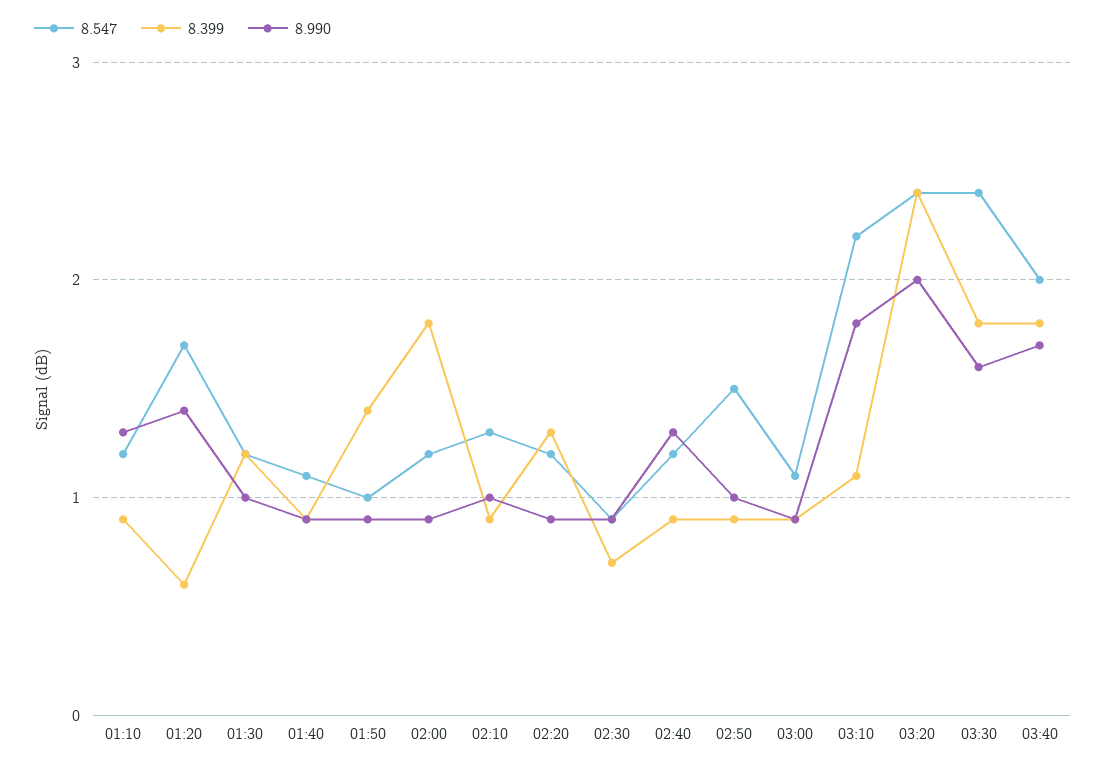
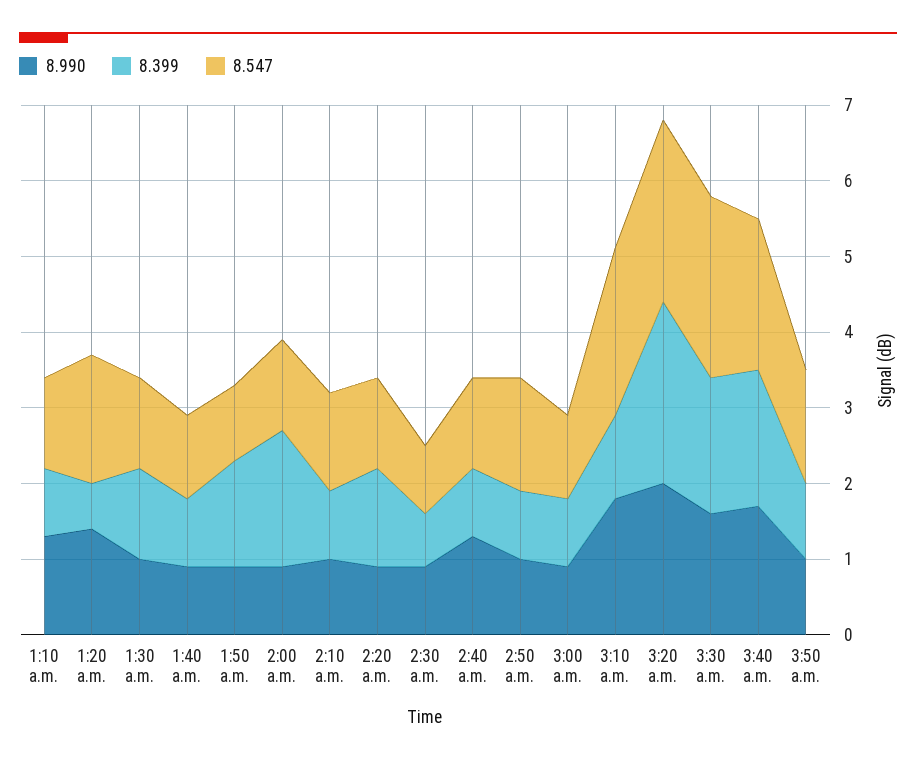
8.990, 3:50 a.m.: none -> 1
8.399, 3:50 a.m.: none -> 1
8.547, 3:50 a.m.: none -> 1.5

